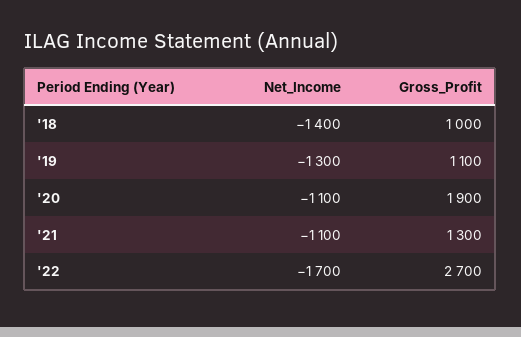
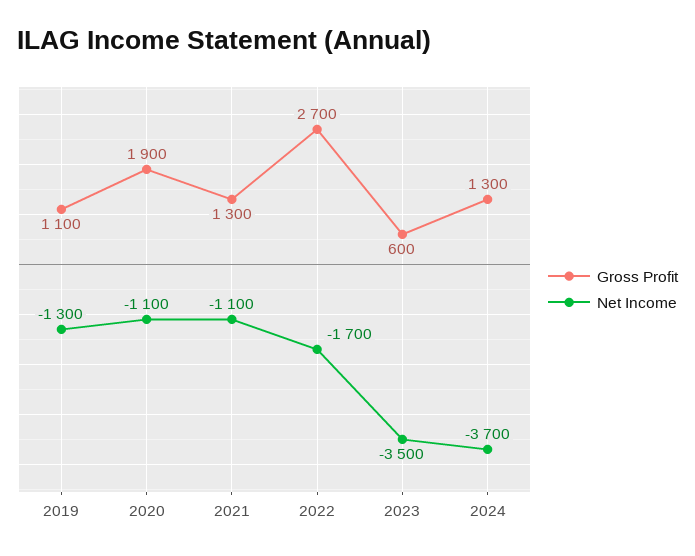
Net_Income, '18: -1400 -> none
Gross_Profit, '18: 1000 -> none
Gross_Profit, 2023: none -> 600
Net_Income, 2023: none -> -3500
Gross_Profit, 2024: none -> 1300
Net_Income, 2024: none -> -3700

